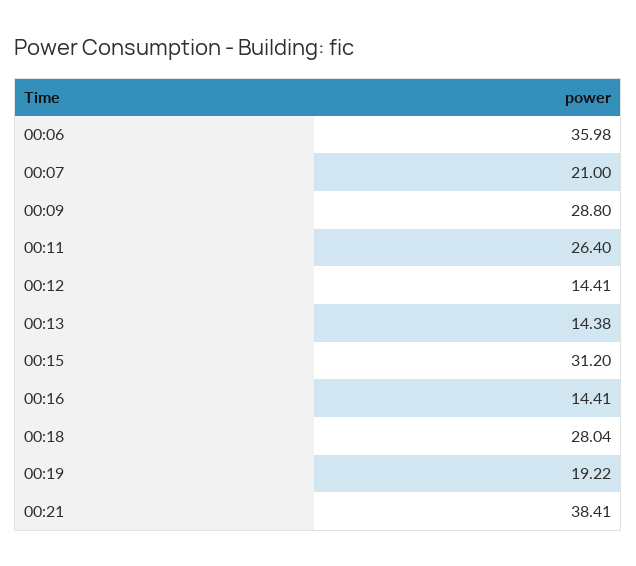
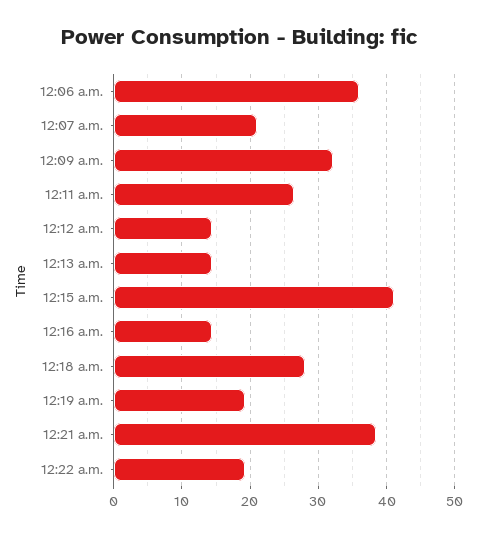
00:09: 28.8 -> 32
00:15: 31.2 -> 41
12:22 a.m.: none -> 19

